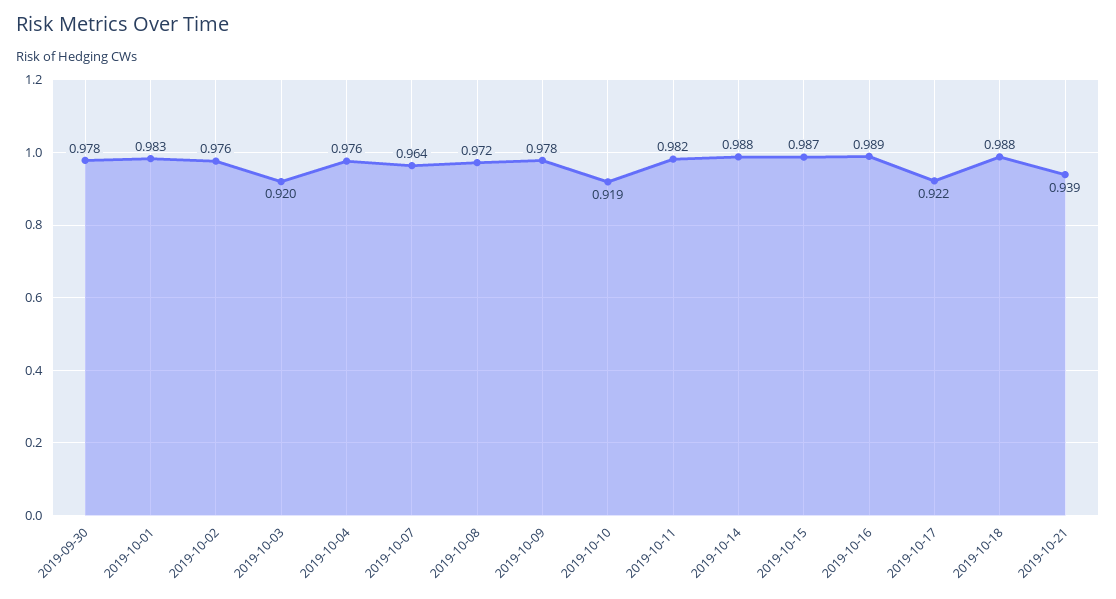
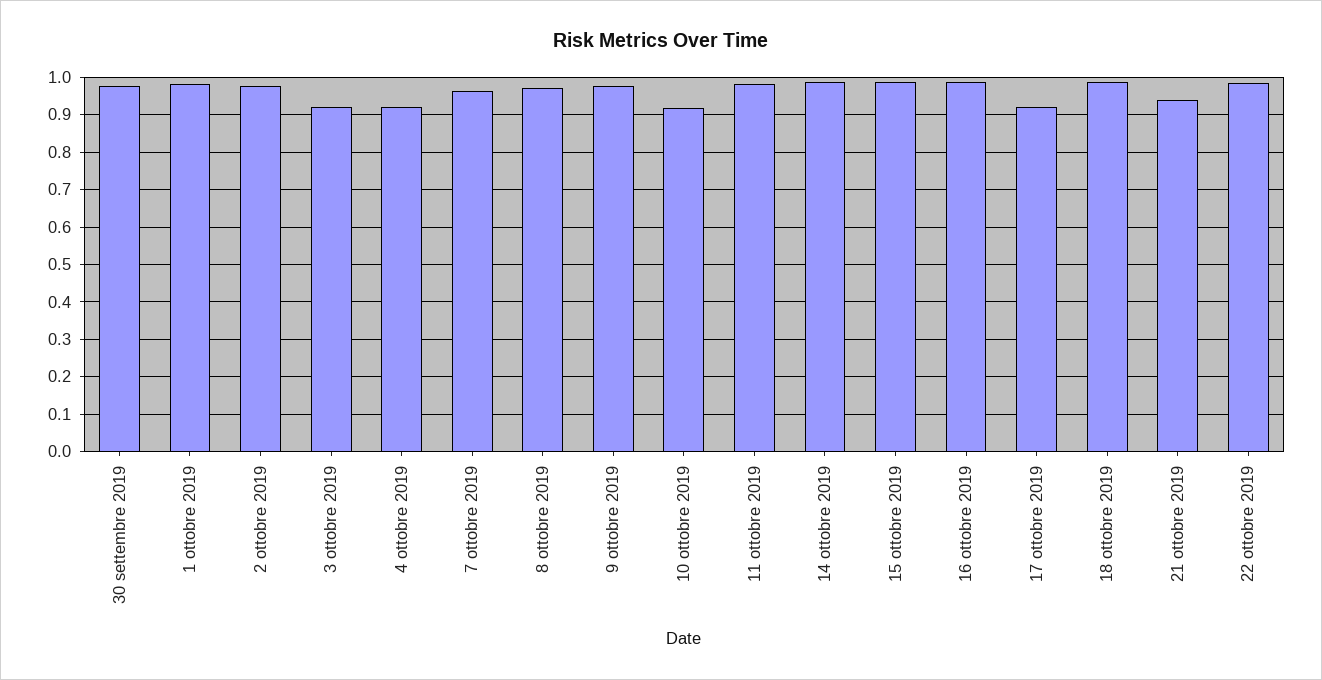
2019-10-04: 0.976 -> 0.92
22 ottobre 2019: none -> 0.98

